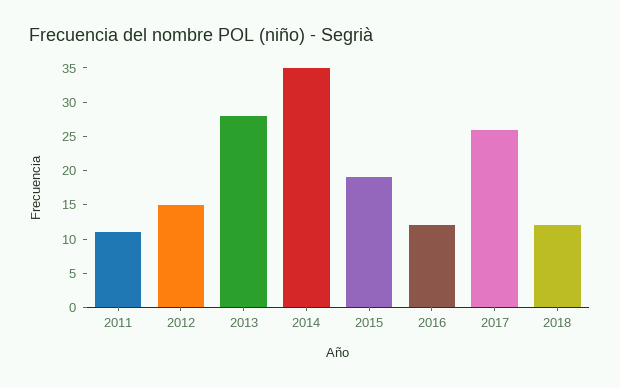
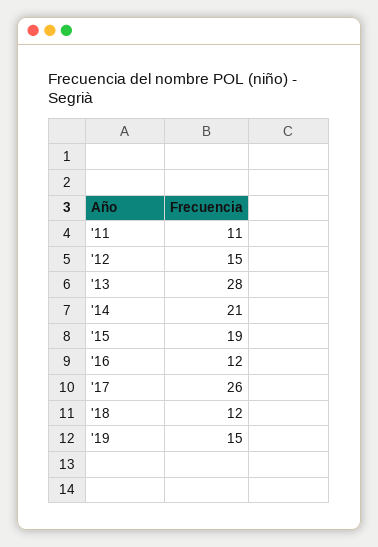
2014: 35 -> 21
'19: none -> 15

